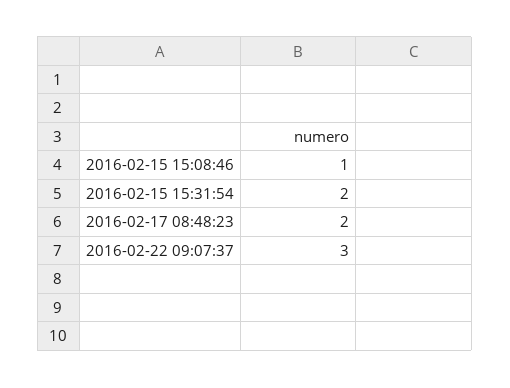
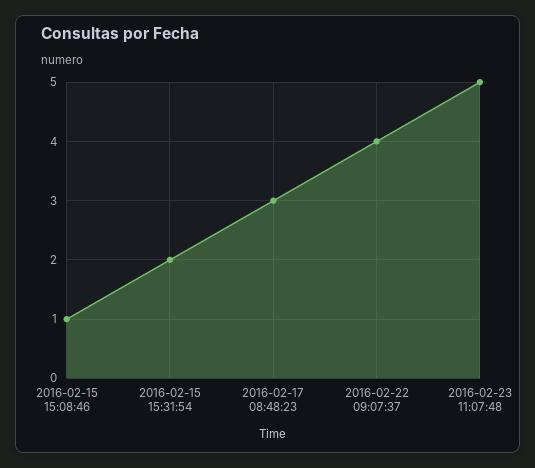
2016-02-17 08:48:23: 2 -> 3
2016-02-22 09:07:37: 3 -> 4
2016-02-23 11:07:48: none -> 5

